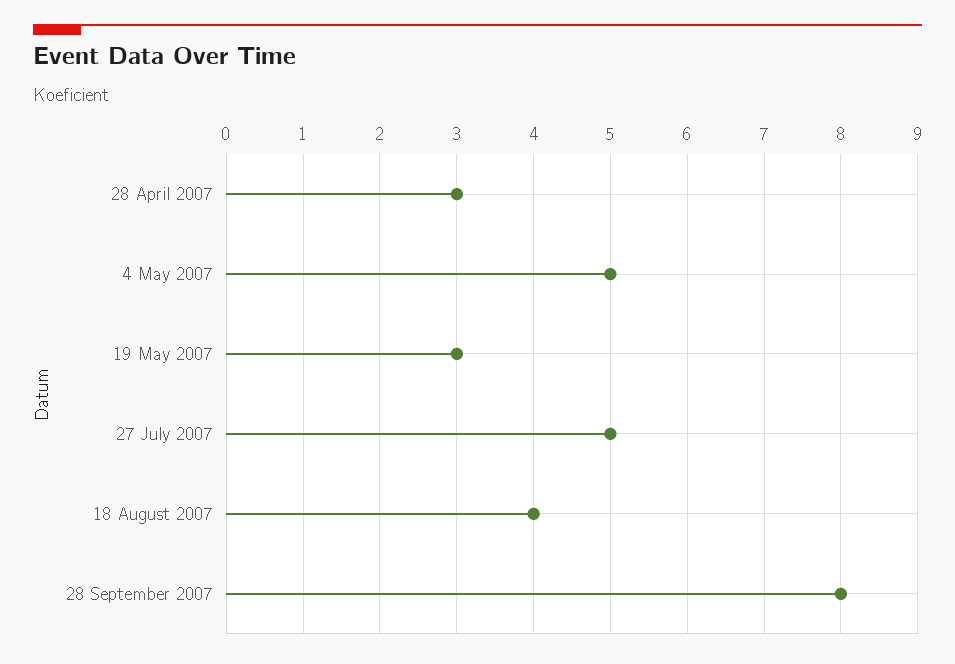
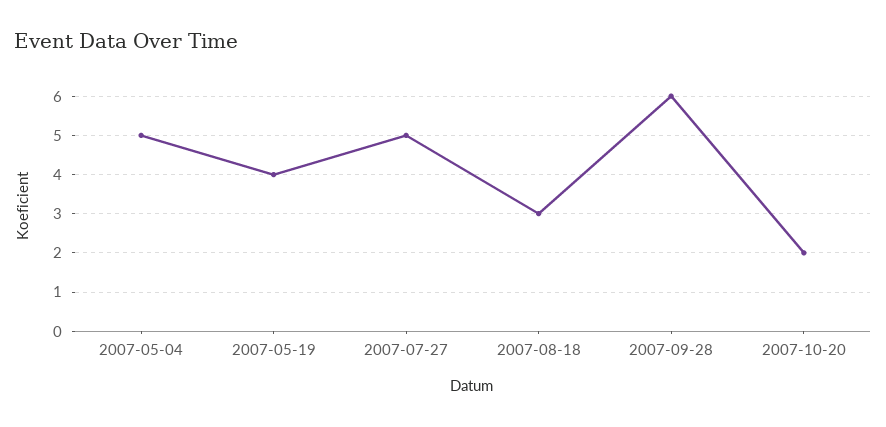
28 April 2007: 3 -> none
19 May 2007: 3 -> 4
18 August 2007: 4 -> 3
28 September 2007: 8 -> 6
2007-10-20: none -> 2

